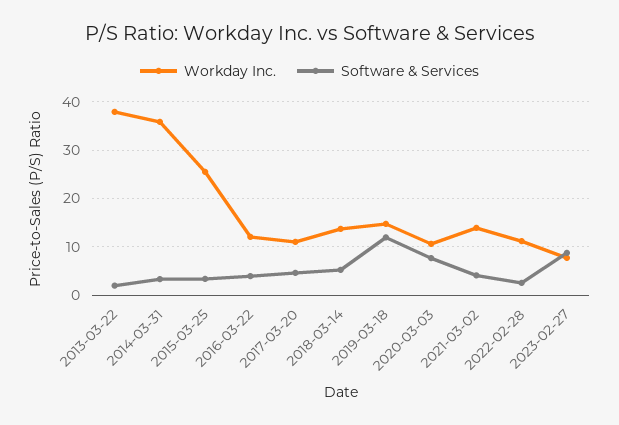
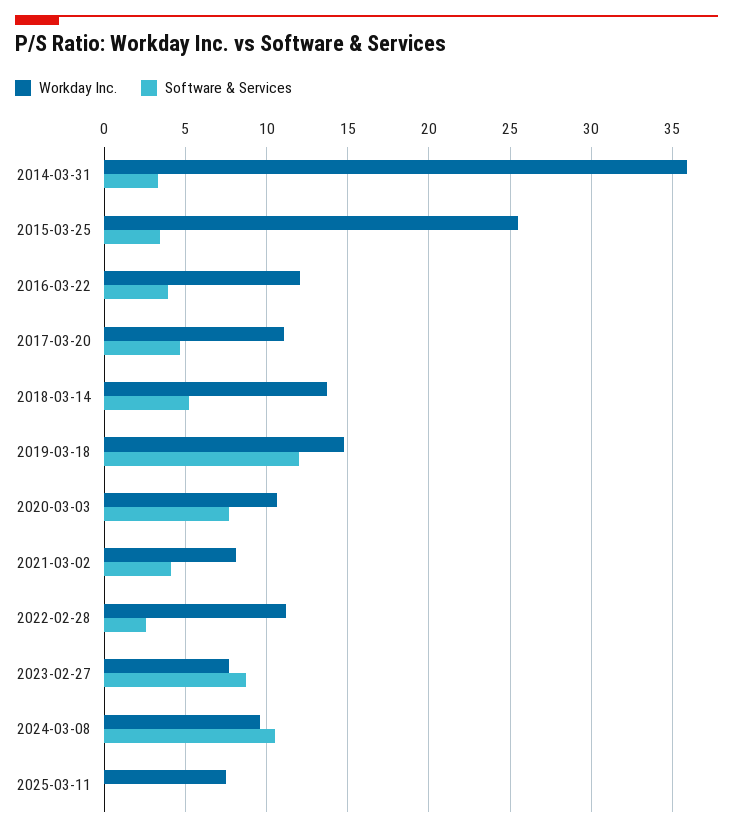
Workday Inc., 2013-03-22: 38 -> none
Software & Services, 2013-03-22: 2 -> none
Workday Inc., 2021-03-02: 14 -> 8
Workday Inc., 2024-03-08: none -> 9.5
Software & Services, 2024-03-08: none -> 10.5
Workday Inc., 2025-03-11: none -> 7.5
Software & Services, 2025-03-11: none -> 0

